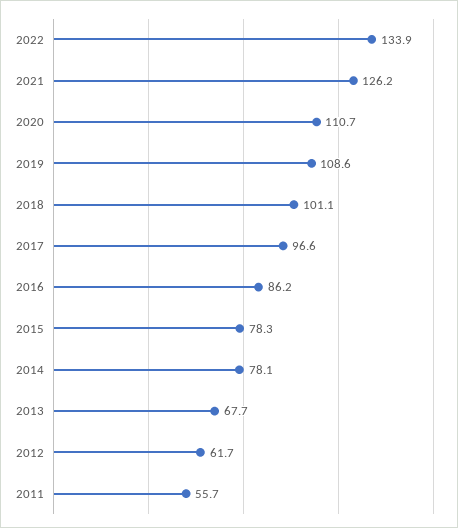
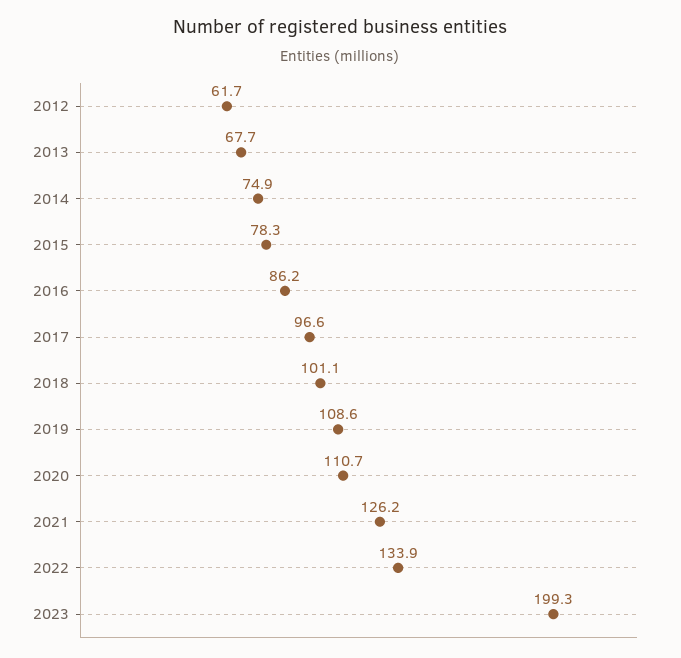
2014: 78.1 -> 74.9
2011: 55.7 -> none
2023: none -> 199.3

